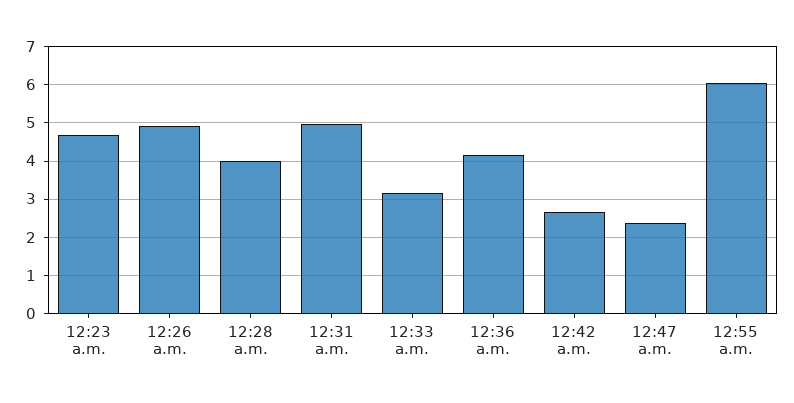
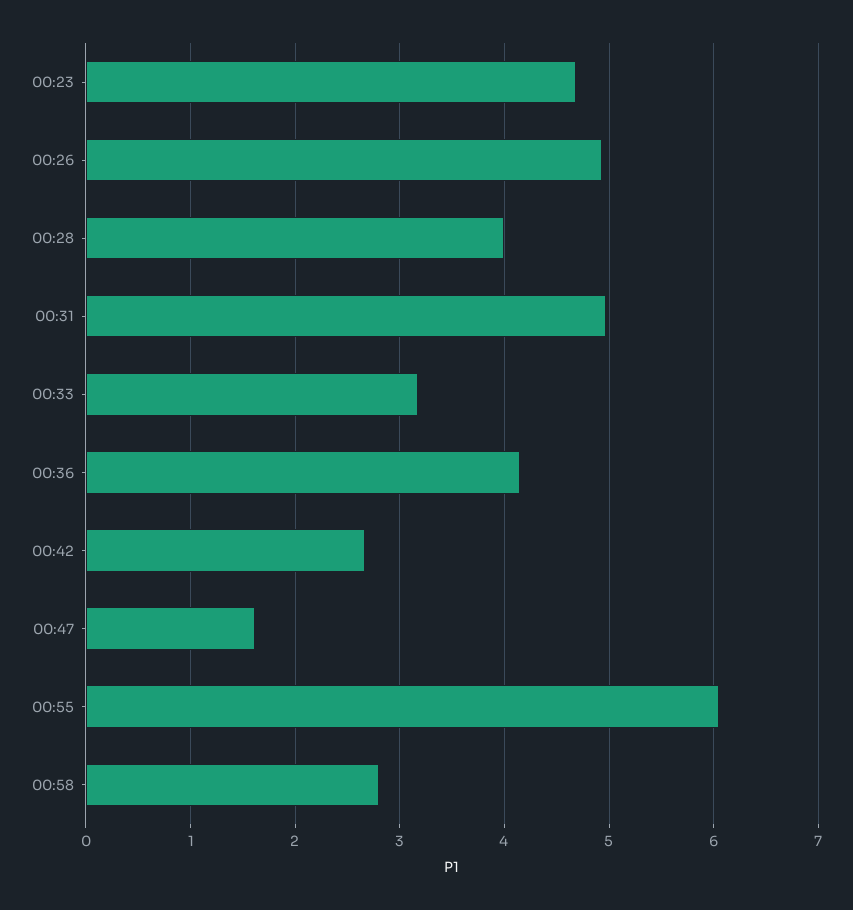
12:47 a.m.: 2.4 -> 1.6
00:58: none -> 2.8

